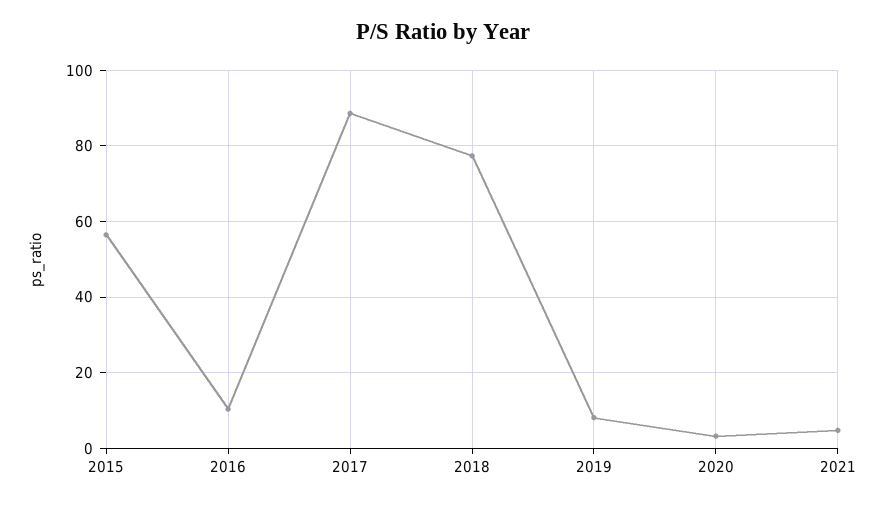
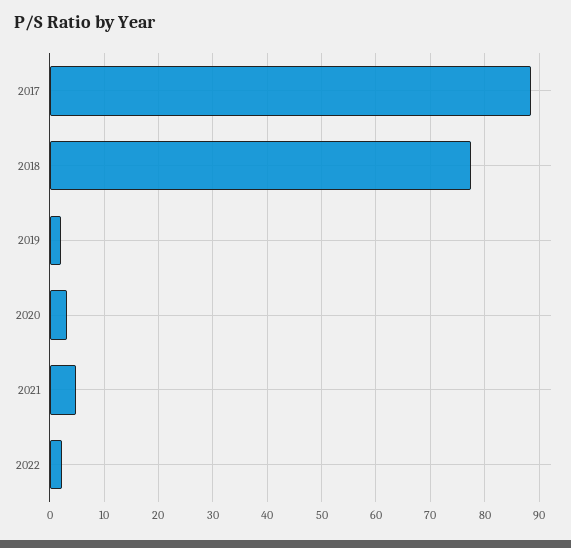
2015: 56 -> none
2016: 10 -> none
2019: 8 -> 2
2022: none -> 2

